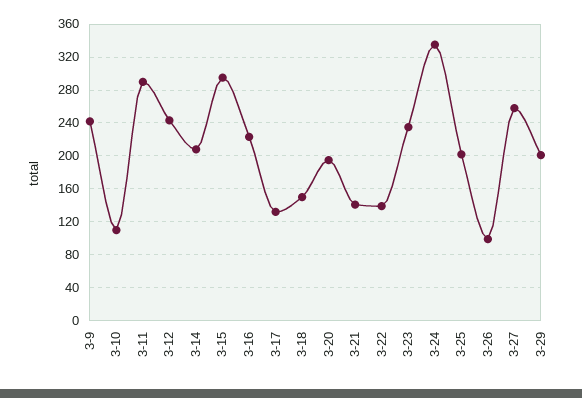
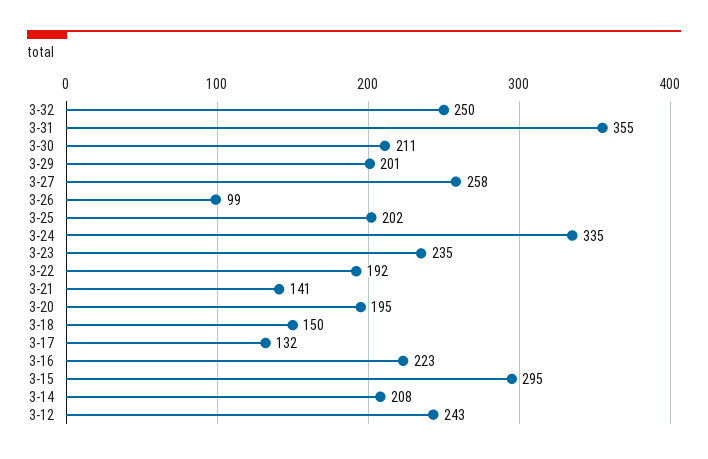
3-9: 240 -> none
3-10: 110 -> none
3-11: 290 -> none
3-22: 140 -> 192
3-32: none -> 250
3-31: none -> 355
3-30: none -> 211

